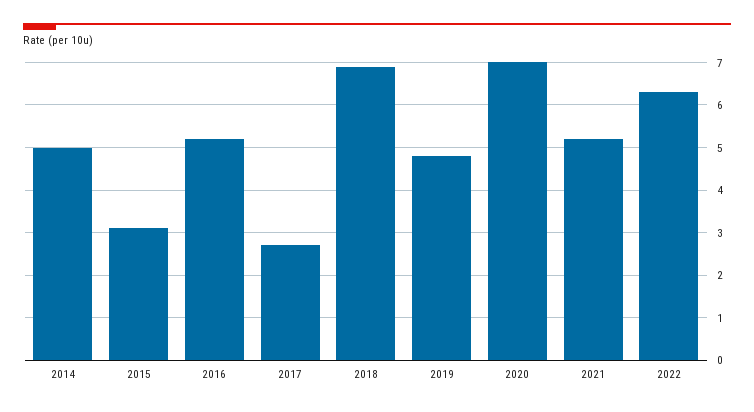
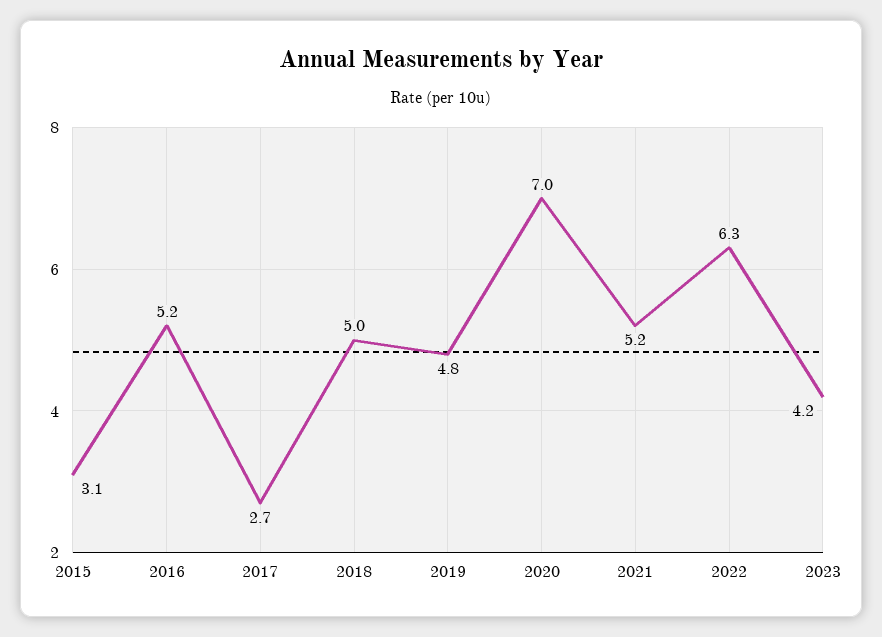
2014: 5 -> none
2018: 7 -> 5
2023: none -> 4.2

